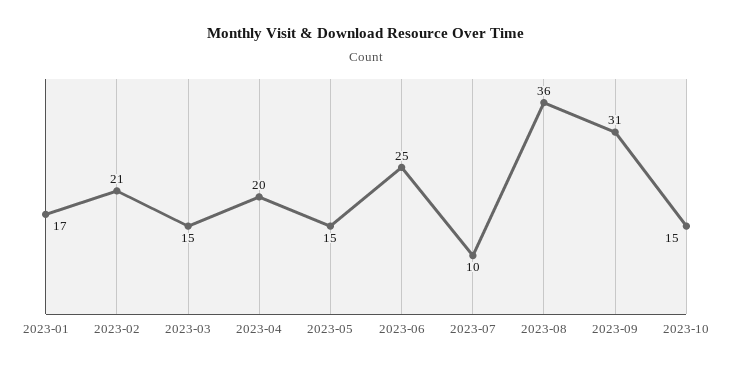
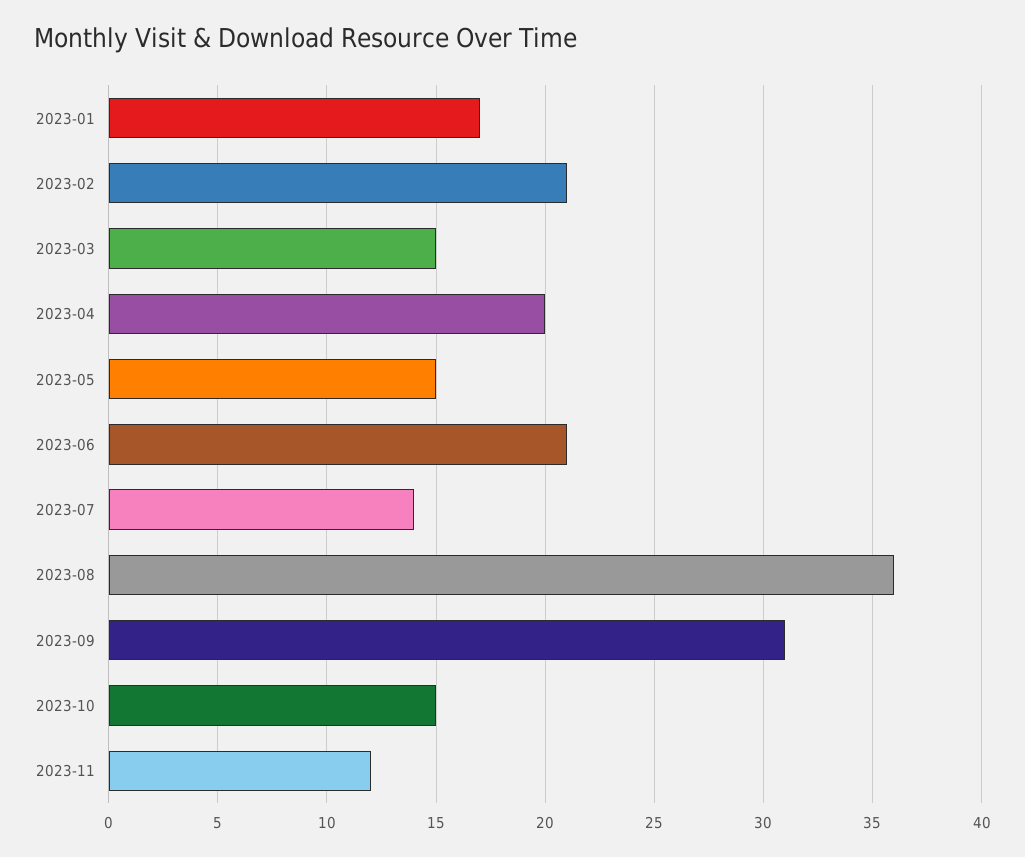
2023-06: 25 -> 21
2023-07: 10 -> 14
2023-11: none -> 12

